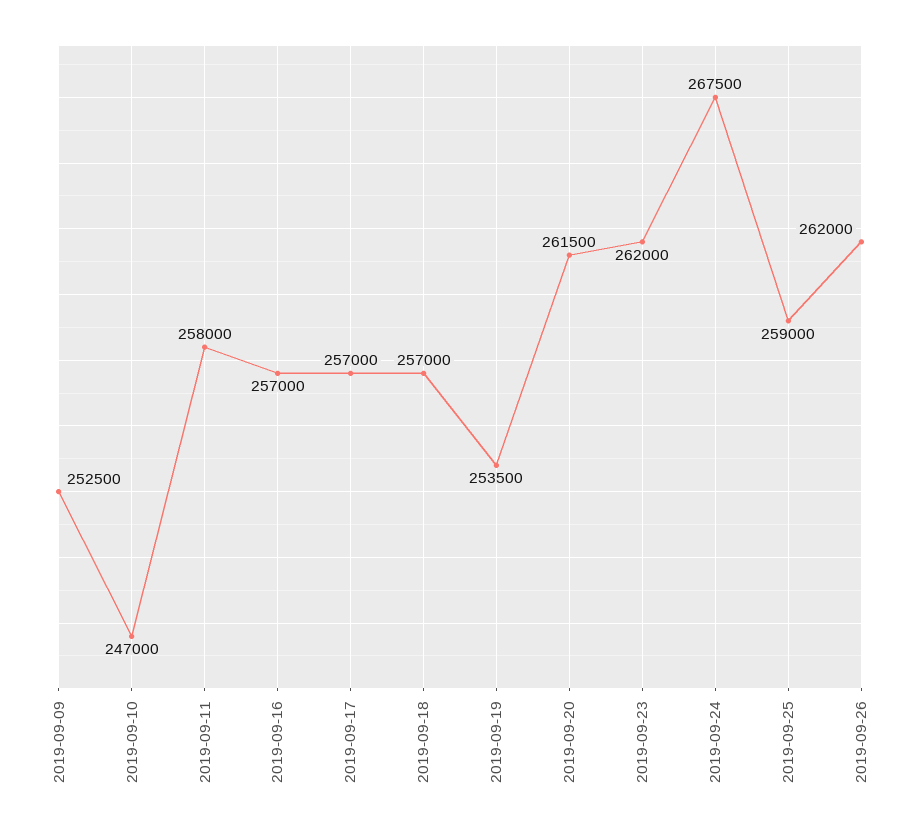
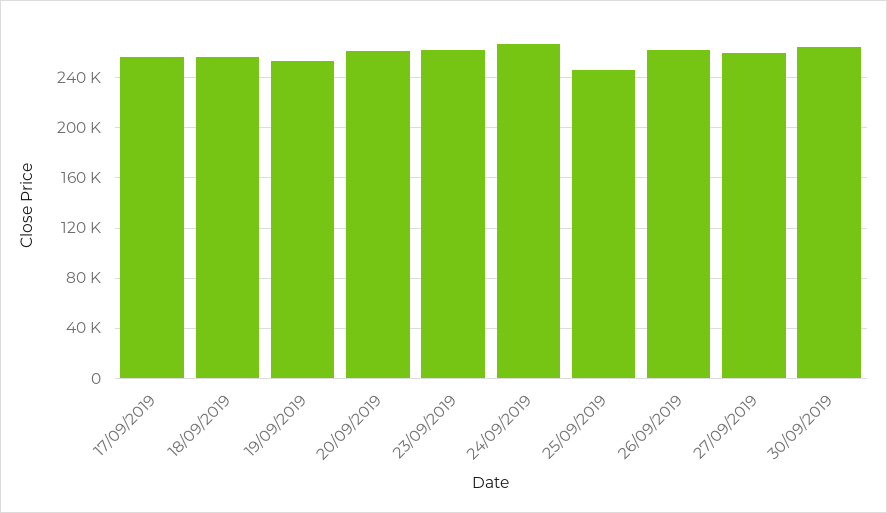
2019-09-09: 252500 -> none
2019-09-10: 247000 -> none
2019-09-11: 258000 -> none
2019-09-16: 257000 -> none
2019-09-25: 259000 -> 245000
27/09/2019: none -> 260000
30/09/2019: none -> 265000

